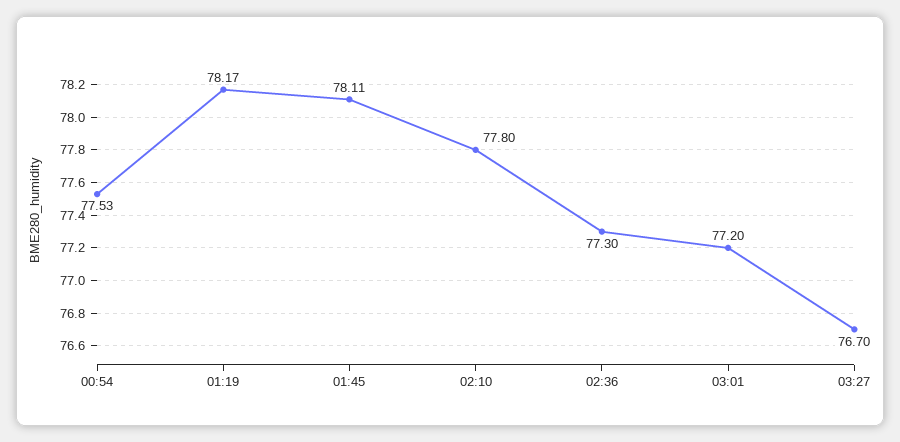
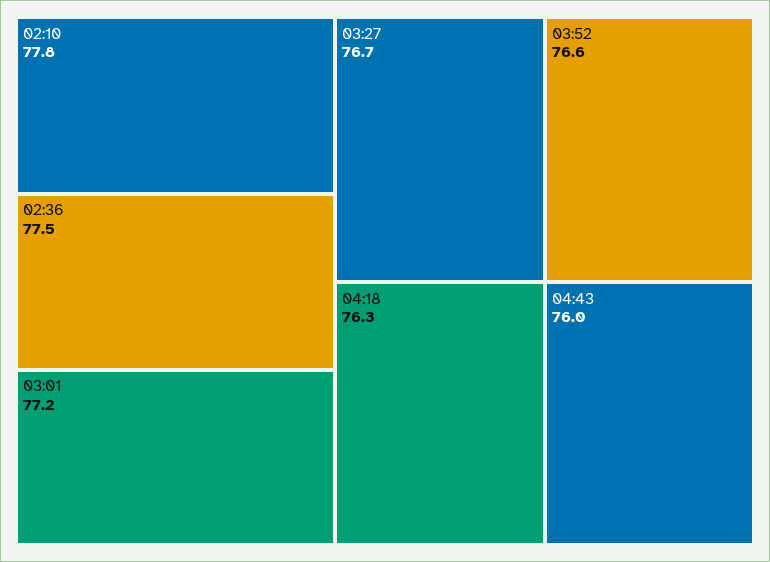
00:54: 77.53 -> none
01:19: 78.17 -> none
01:45: 78.11 -> none
02:36: 77.3 -> 77.5
03:52: none -> 76.6
04:18: none -> 76.3
04:43: none -> 76

